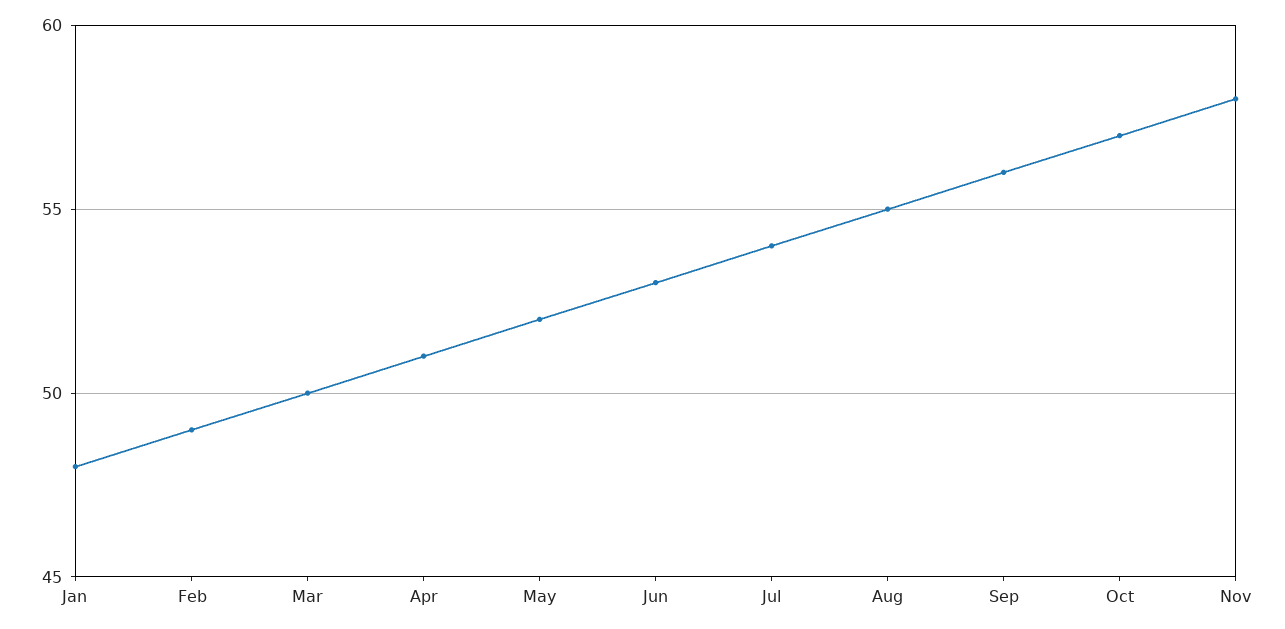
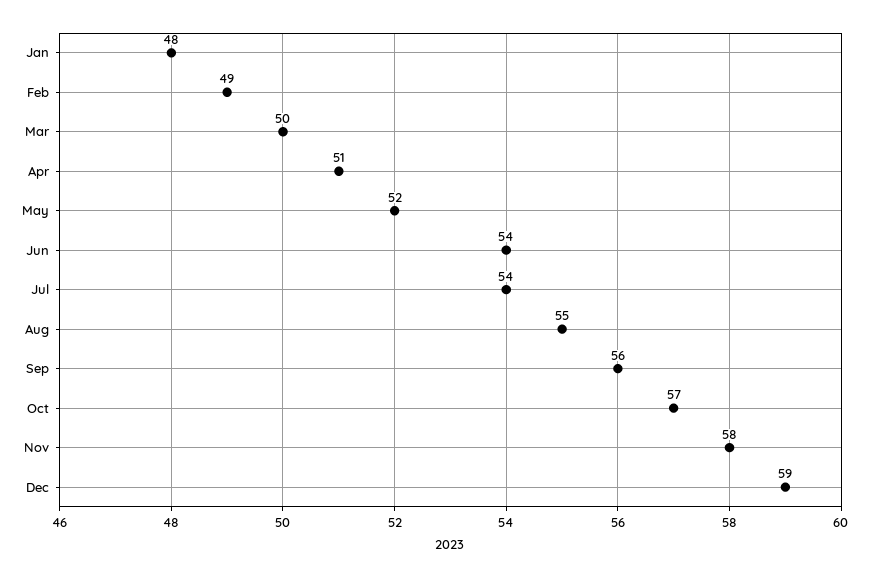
Jun: 53 -> 54
Dec: none -> 59

